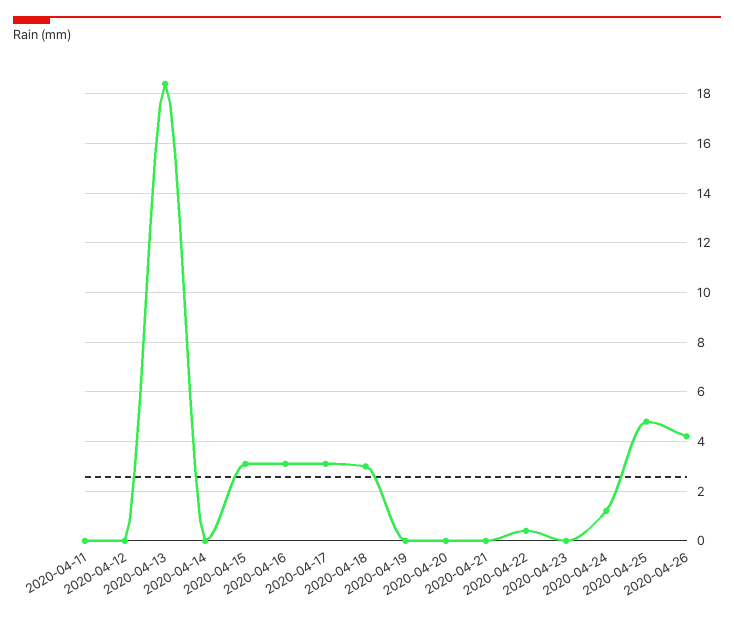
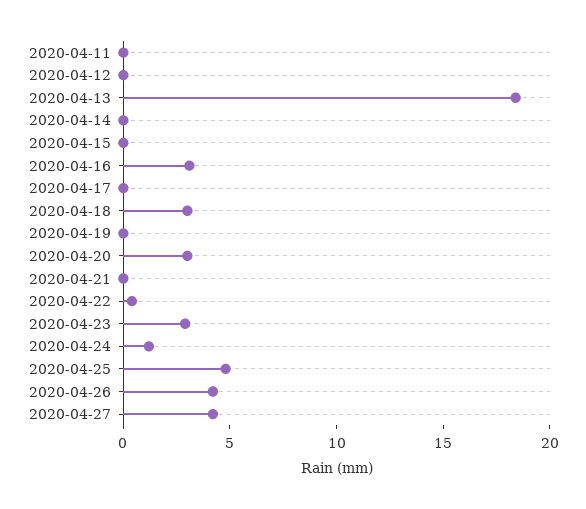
2020-04-15: 3 -> 0
2020-04-17: 3 -> 0
2020-04-20: 0 -> 3
2020-04-23: 0 -> 3
2020-04-27: none -> 4

